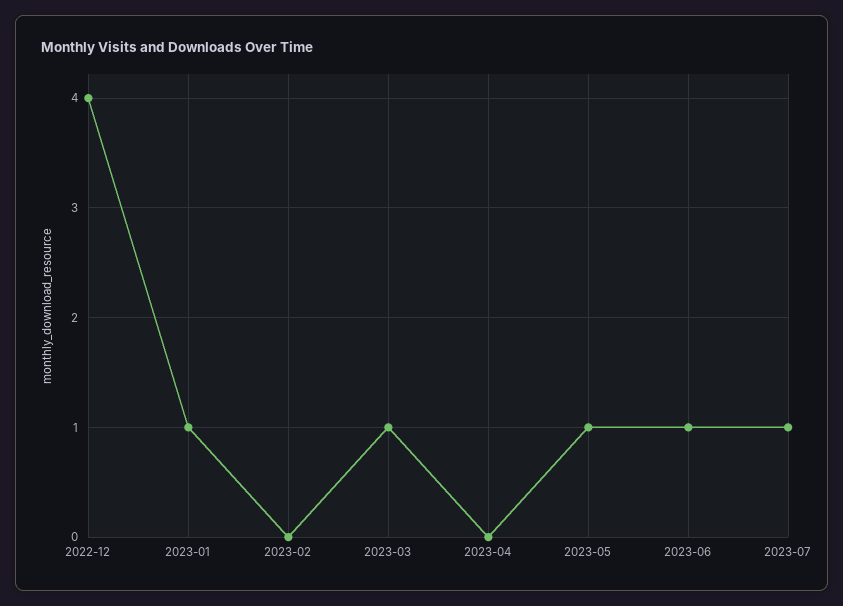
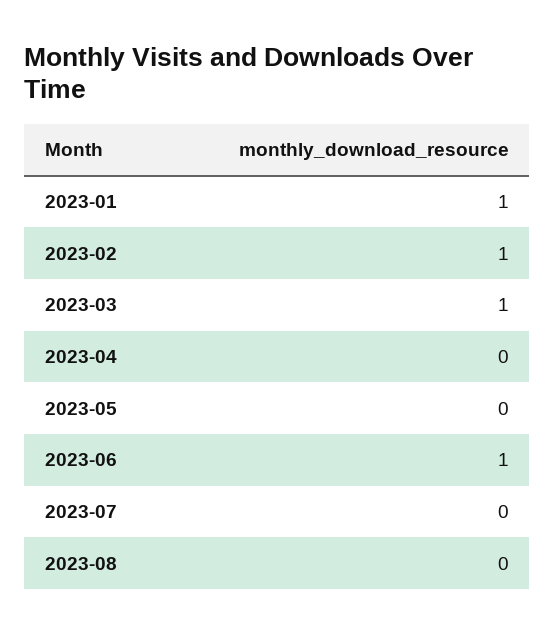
2022-12: 4 -> none
2023-02: 0 -> 1
2023-05: 1 -> 0
2023-07: 1 -> 0
2023-08: none -> 0

